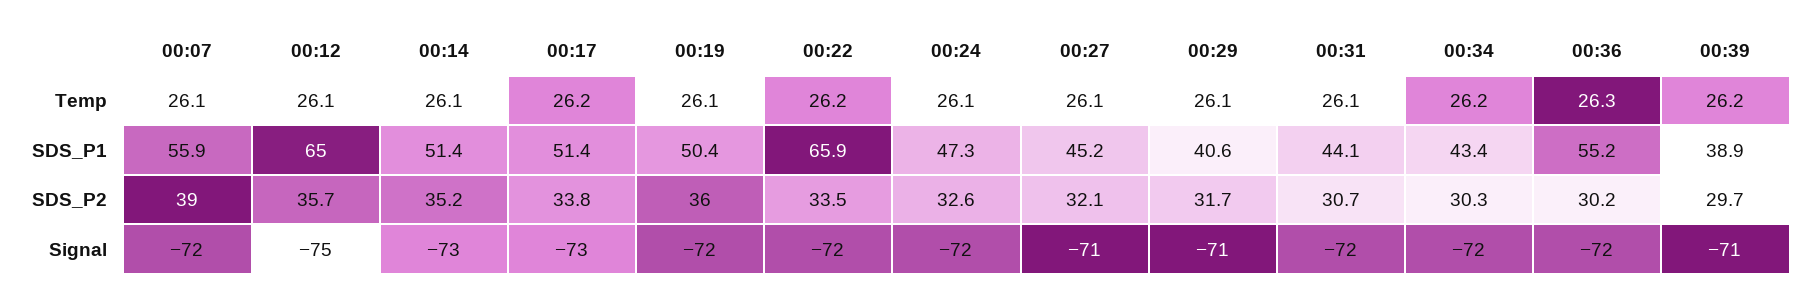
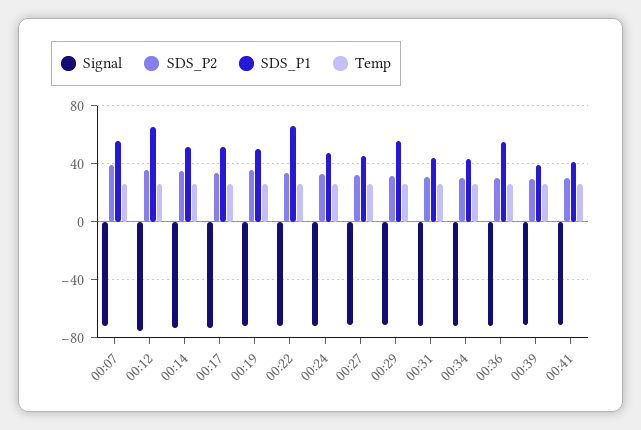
SDS_P1, 00:29: 40.6 -> 55
Signal, 00:41: none -> -70
SDS_P2, 00:41: none -> 30
SDS_P1, 00:41: none -> 40
Temp, 00:41: none -> 25

